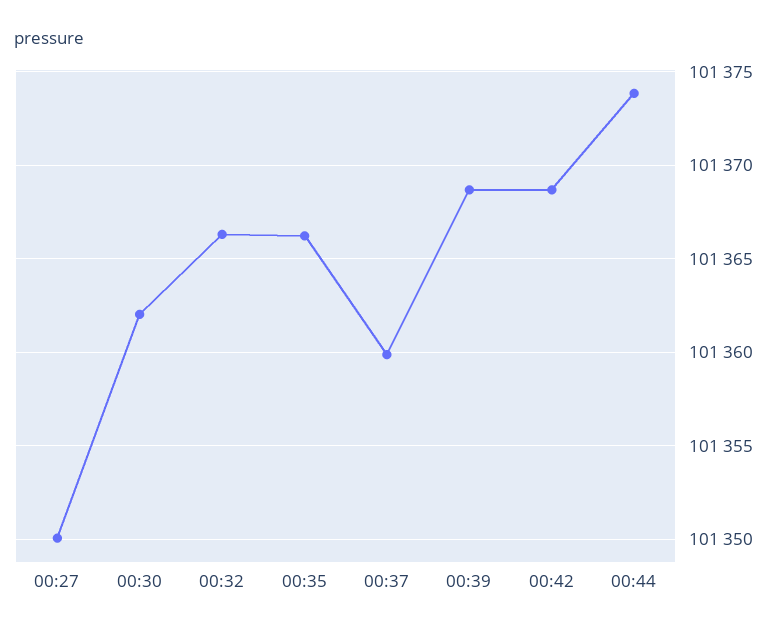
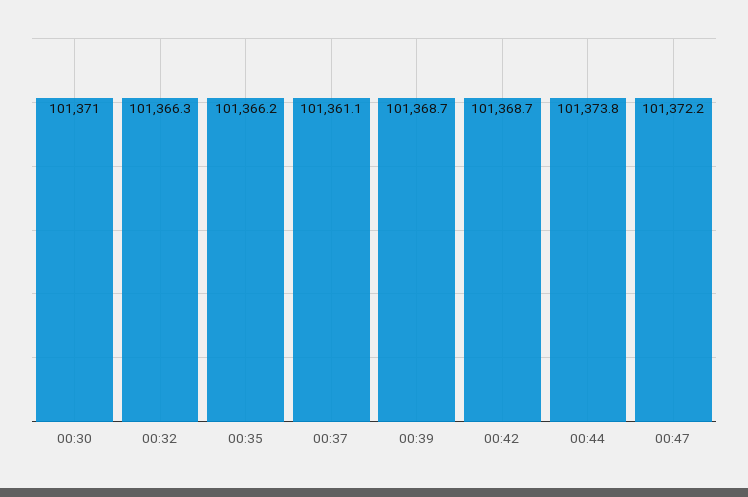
00:27: 101350 -> none
00:30: 101362 -> 101371
00:37: 101360 -> 101361.1
00:47: none -> 101372.2

